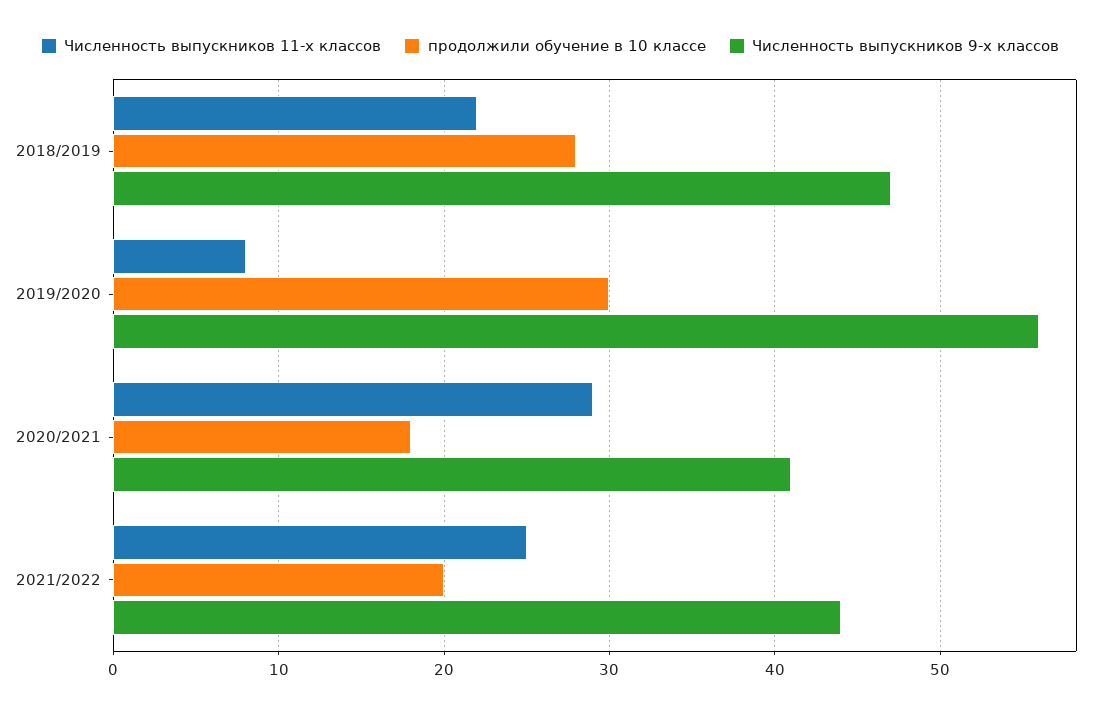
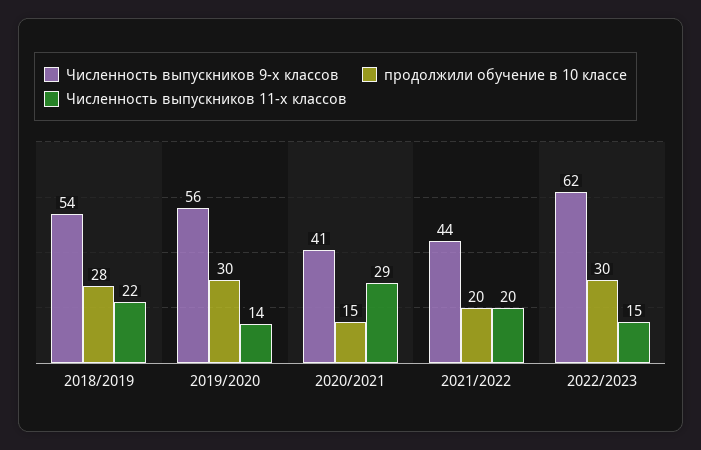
Численность выпускников 9-х классов, 2018/2019: 47 -> 54
Численность выпускников 11-х классов, 2019/2020: 8 -> 14
продолжили обучение в 10 классе, 2020/2021: 18 -> 15
Численность выпускников 11-х классов, 2021/2022: 25 -> 20
Численность выпускников 9-х классов, 2022/2023: none -> 62
продолжили обучение в 10 классе, 2022/2023: none -> 30
Численность выпускников 11-х классов, 2022/2023: none -> 15

